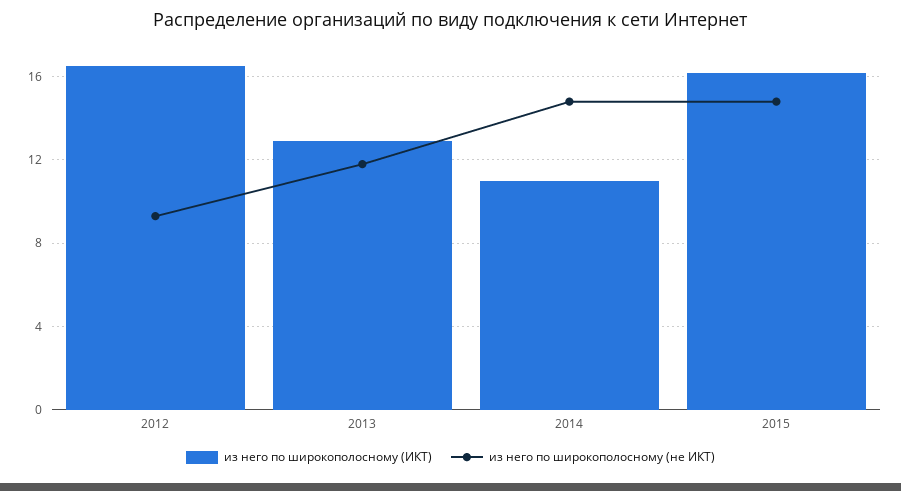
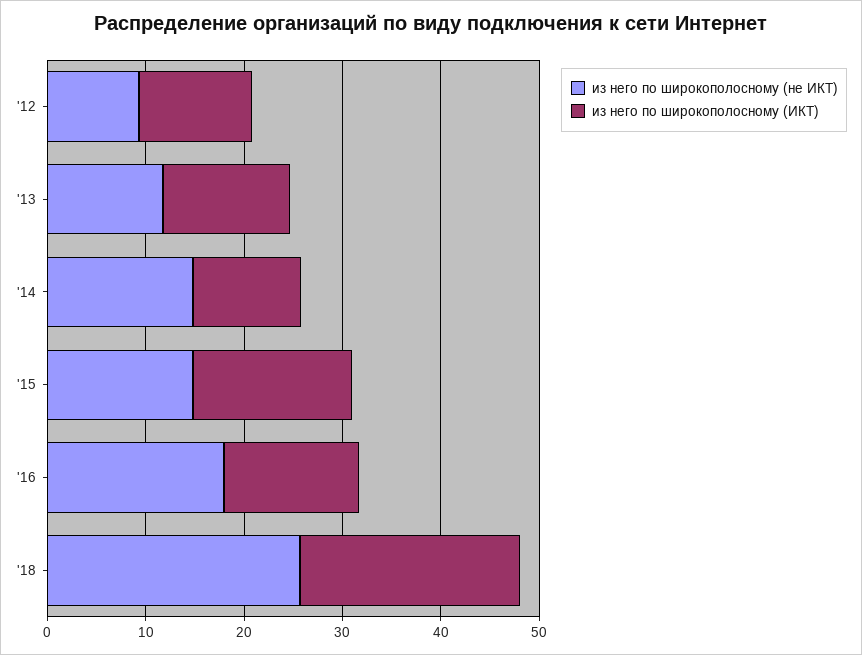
из него по широкополосному (ИКТ), 2012: 16.5 -> 12
из него по широкополосному (не ИКТ), '16: none -> 18
из него по широкополосному (ИКТ), '16: none -> 14
из него по широкополосному (не ИКТ), '18: none -> 26
из него по широкополосному (ИКТ), '18: none -> 22

